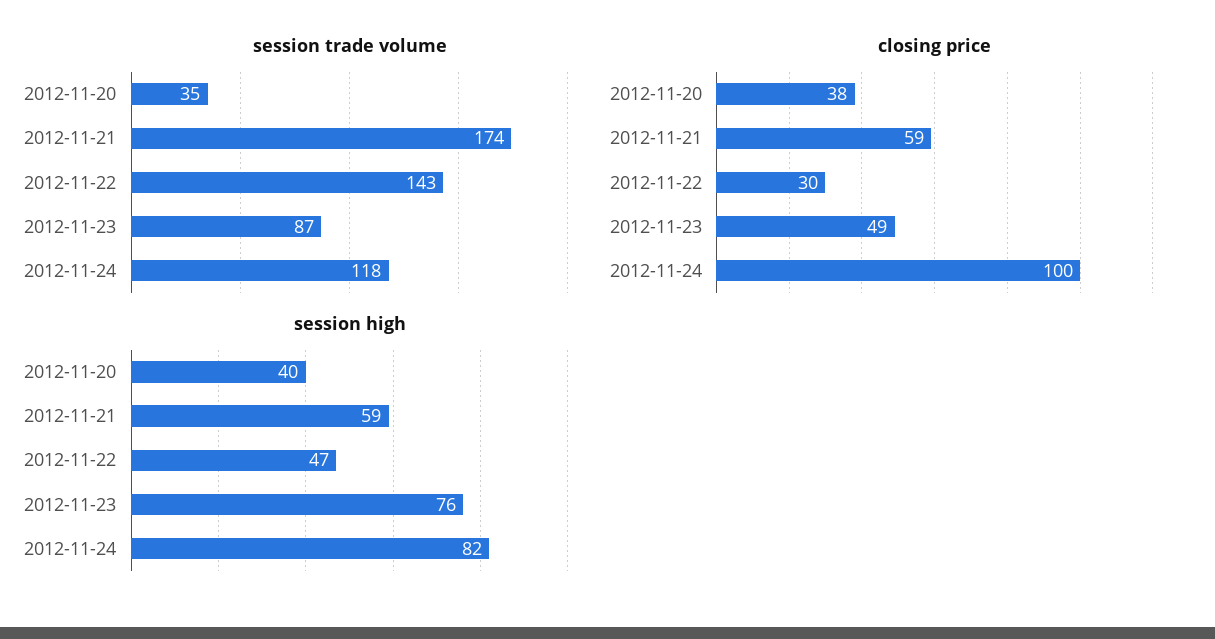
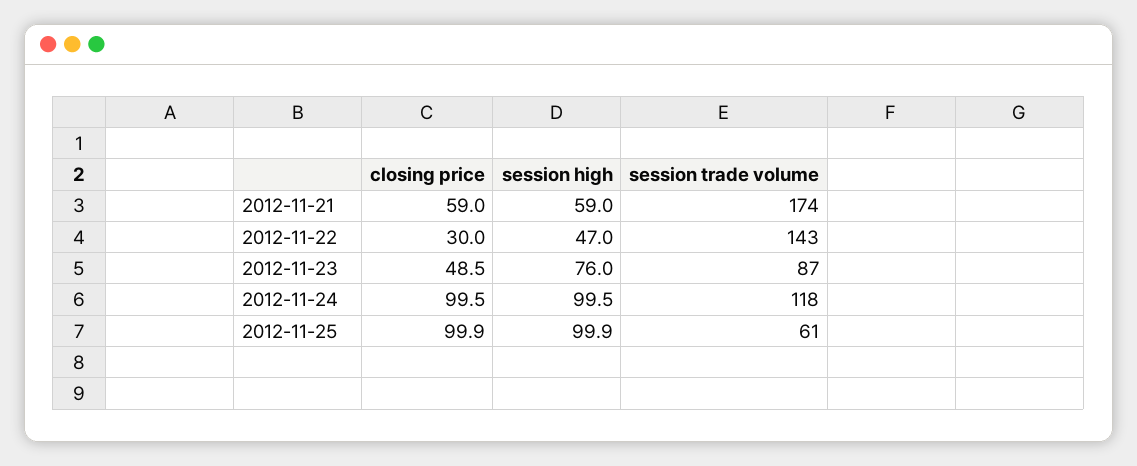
session trade volume, 2012-11-20: 35 -> none
closing price, 2012-11-20: 38 -> none
session high, 2012-11-20: 40 -> none
session high, 2012-11-24: 82 -> 99.5
closing price, 2012-11-25: none -> 99.9
session high, 2012-11-25: none -> 99.9
session trade volume, 2012-11-25: none -> 61

